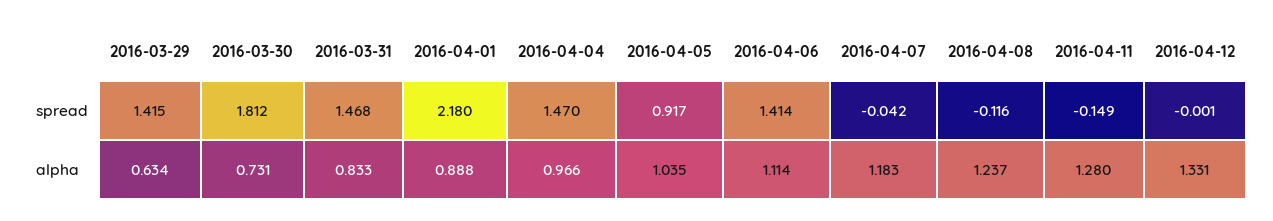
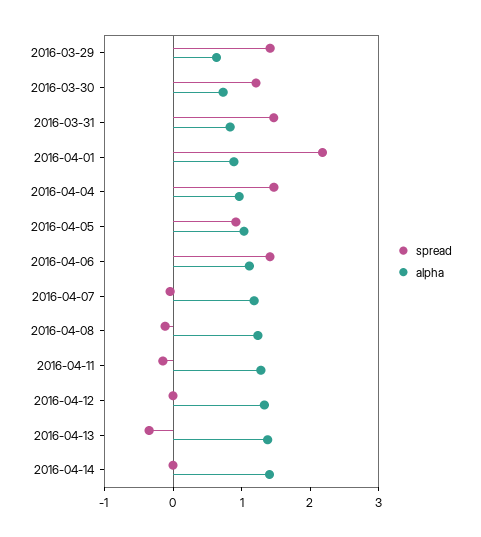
spread, 2016-03-30: 1.812 -> 1.2
spread, 2016-04-13: none -> -0.4
alpha, 2016-04-13: none -> 1.4
spread, 2016-04-14: none -> 0
alpha, 2016-04-14: none -> 1.4

